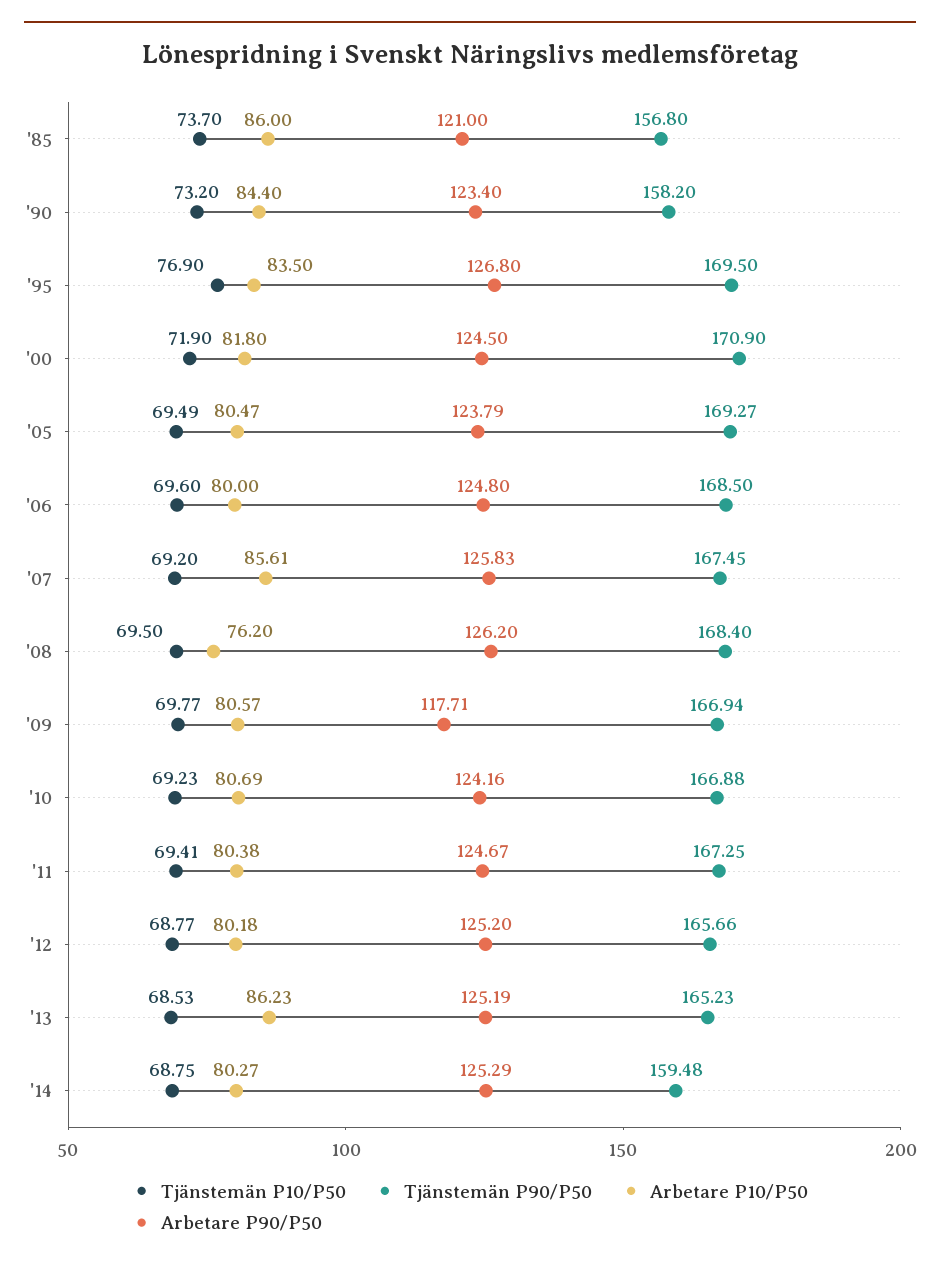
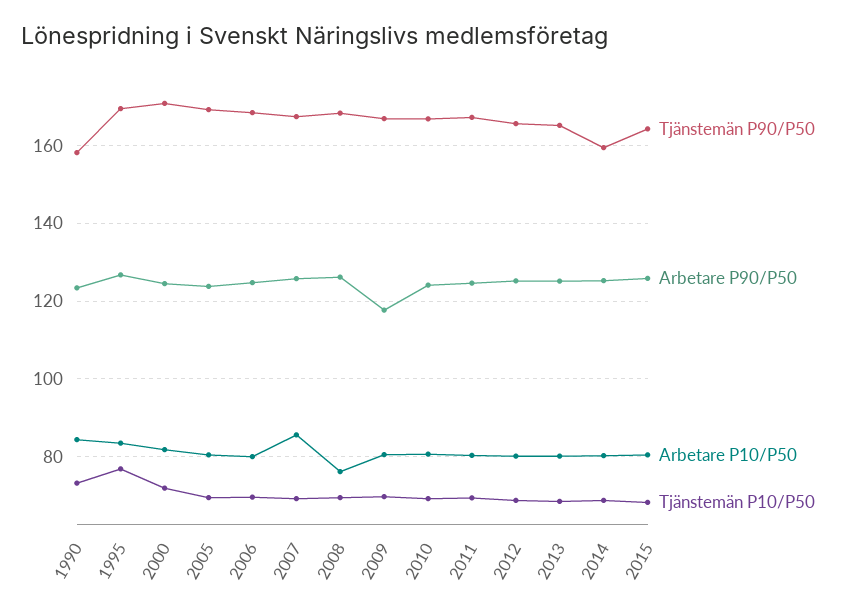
Tjänstemän P10/P50, '85: 73.7 -> none
Tjänstemän P90/P50, '85: 156.8 -> none
Arbetare P10/P50, '85: 86 -> none
Arbetare P90/P50, '85: 121 -> none
Arbetare P10/P50, '13: 86.23 -> 80
Tjänstemän P90/P50, 2015: none -> 164
Arbetare P90/P50, 2015: none -> 126
Arbetare P10/P50, 2015: none -> 80
Tjänstemän P10/P50, 2015: none -> 68

